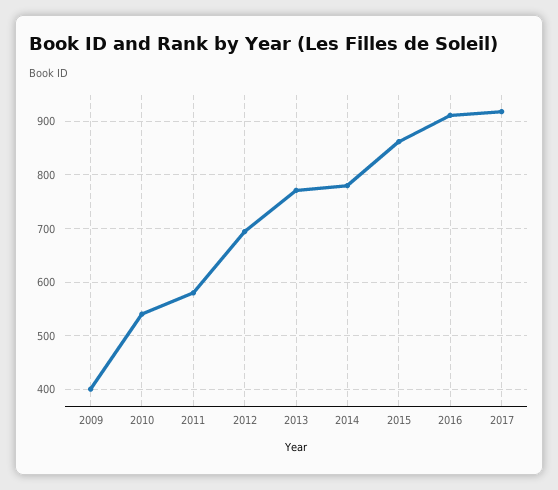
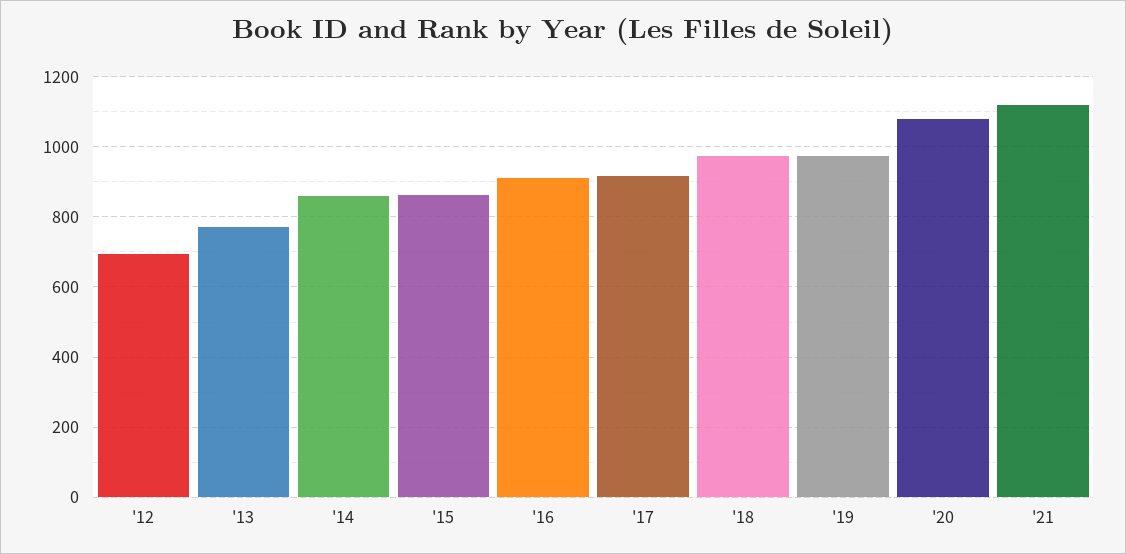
2009: 400 -> none
2010: 540 -> none
2011: 580 -> none
2014: 780 -> 860
'18: none -> 980
'19: none -> 980
'20: none -> 1080
'21: none -> 1120

